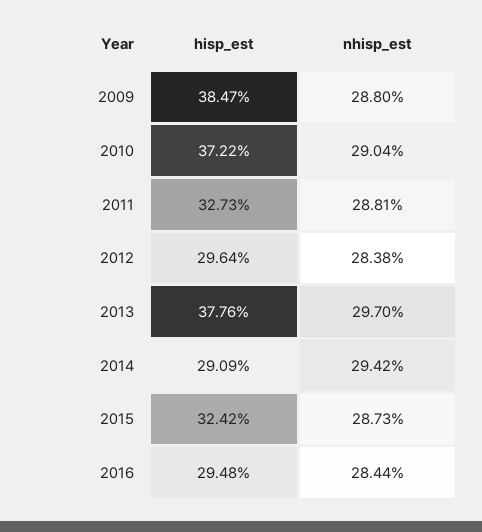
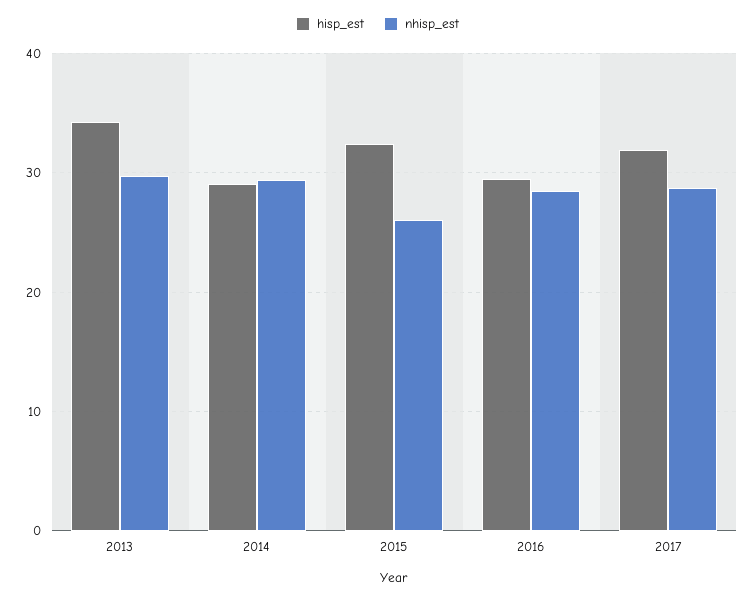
hisp_est, 2009: 38.47 -> none
nhisp_est, 2009: 28.8 -> none
hisp_est, 2010: 37.22 -> none
nhisp_est, 2010: 29.04 -> none
hisp_est, 2011: 32.73 -> none
nhisp_est, 2011: 28.81 -> none
hisp_est, 2012: 29.64 -> none
nhisp_est, 2012: 28.38 -> none
hisp_est, 2013: 37.76 -> 34
nhisp_est, 2015: 28.73 -> 26
hisp_est, 2017: none -> 32
nhisp_est, 2017: none -> 29

